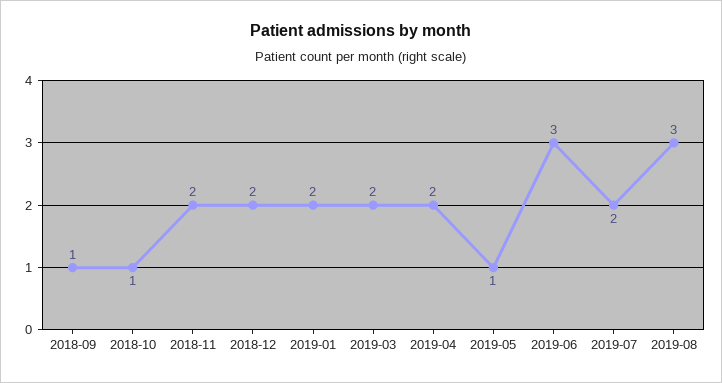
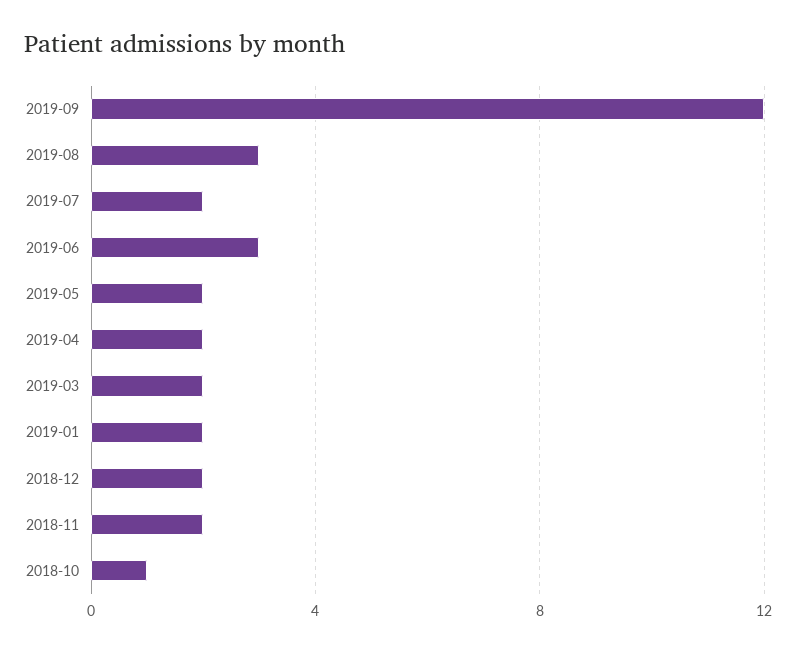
2018-09: 1 -> none
2019-05: 1 -> 2
2019-09: none -> 12

